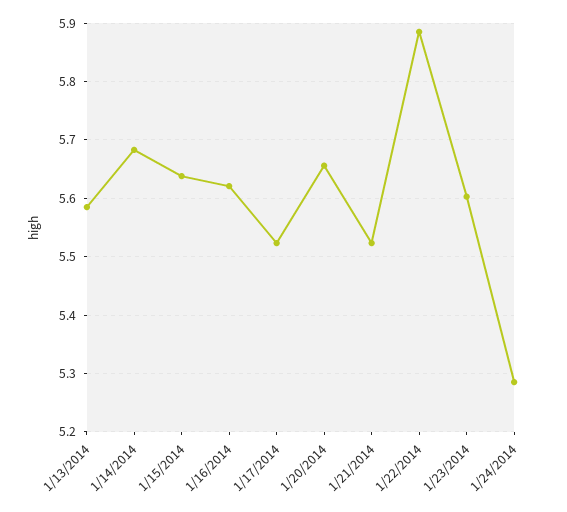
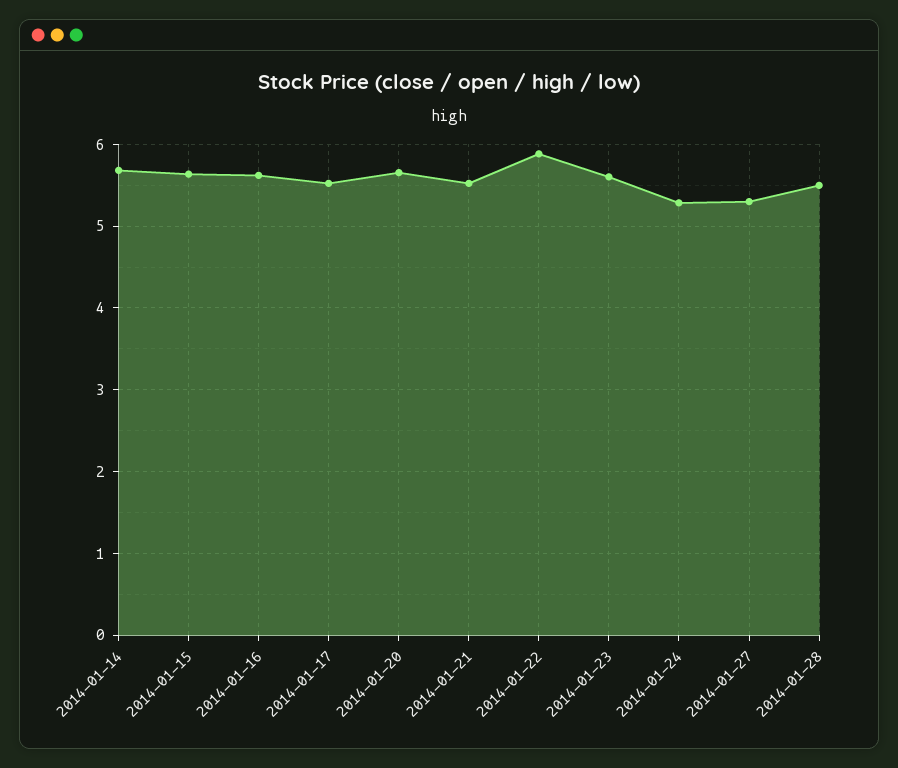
1/13/2014: 5.58 -> none
2014-01-27: none -> 5.3
2014-01-28: none -> 5.5

